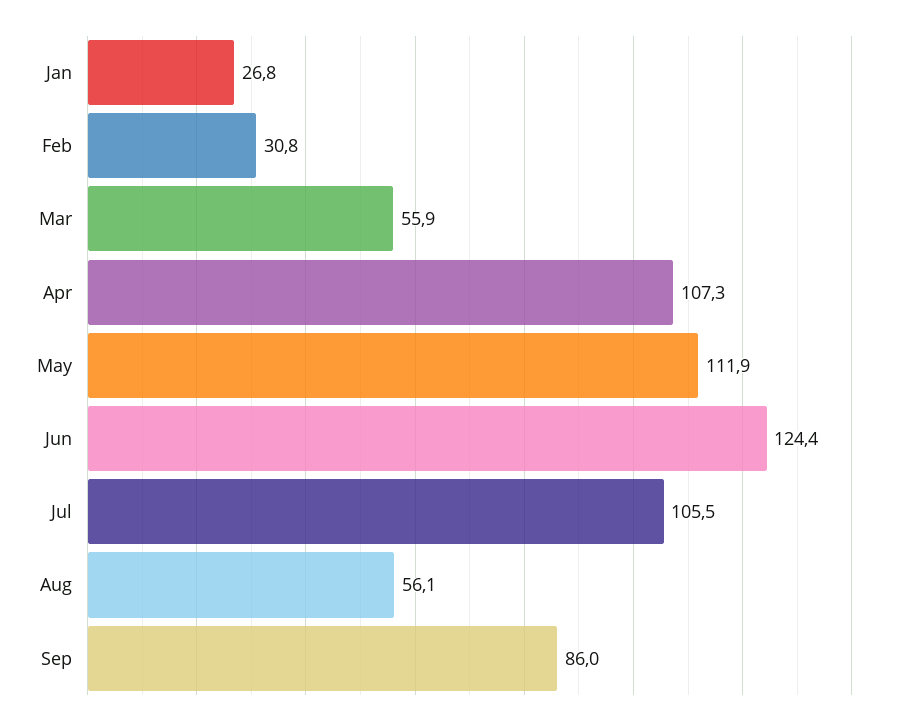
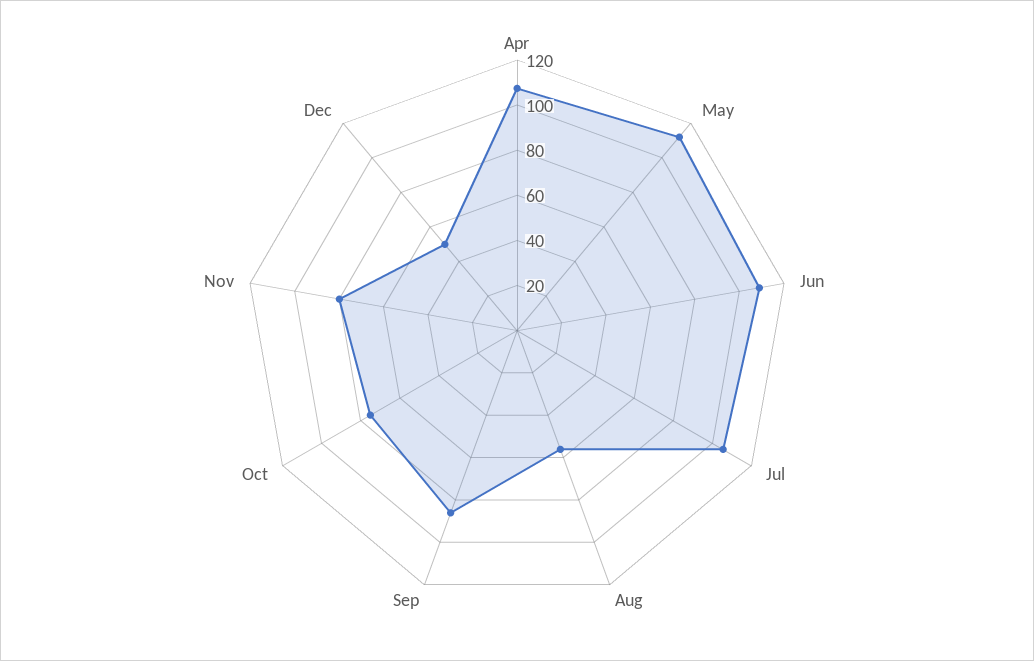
Jan: 26.8 -> none
Feb: 30.8 -> none
Mar: 55.9 -> none
Jun: 124.4 -> 110
Oct: none -> 75
Nov: none -> 80
Dec: none -> 50

